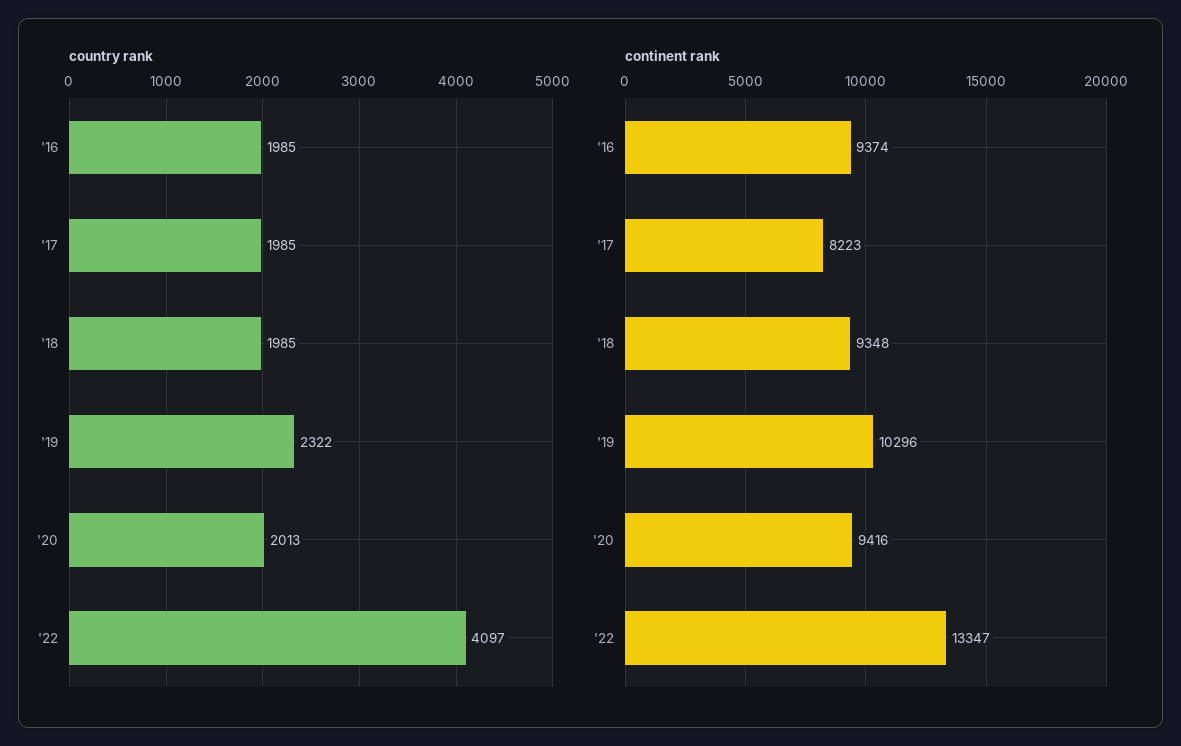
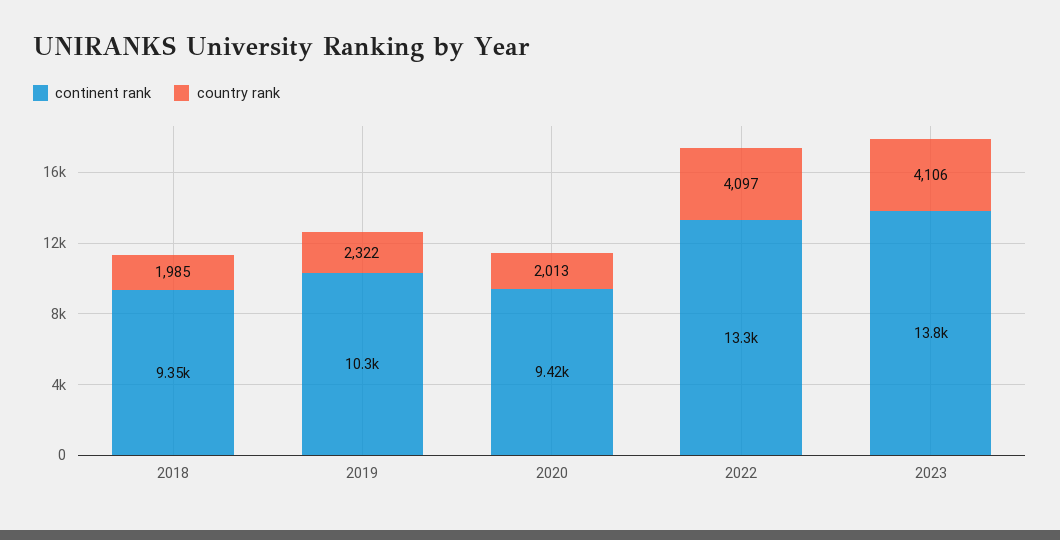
country rank, '16: 1985 -> none
country rank, '17: 1985 -> none
continent rank, '16: 9374 -> none
continent rank, '17: 8223 -> none
continent rank, 2023: none -> 13800
country rank, 2023: none -> 4106

